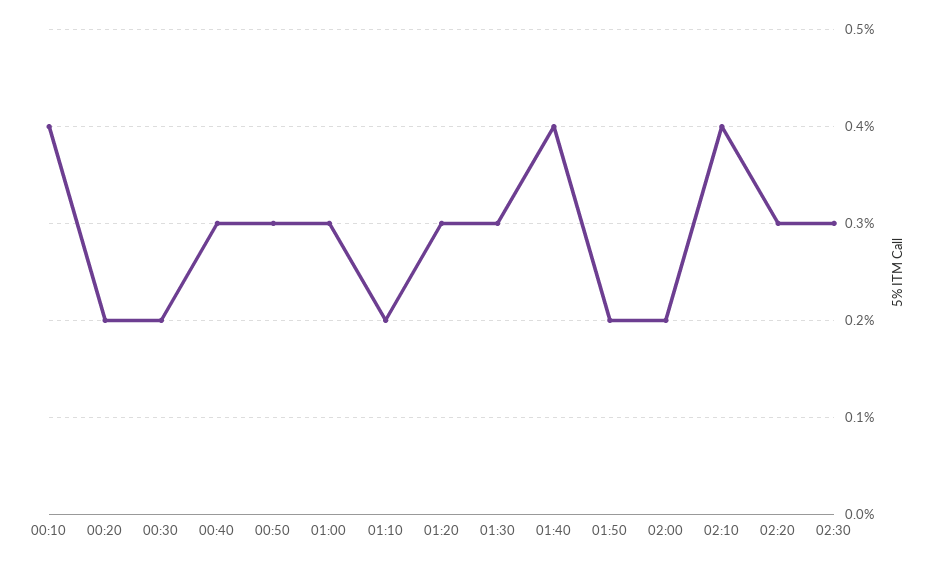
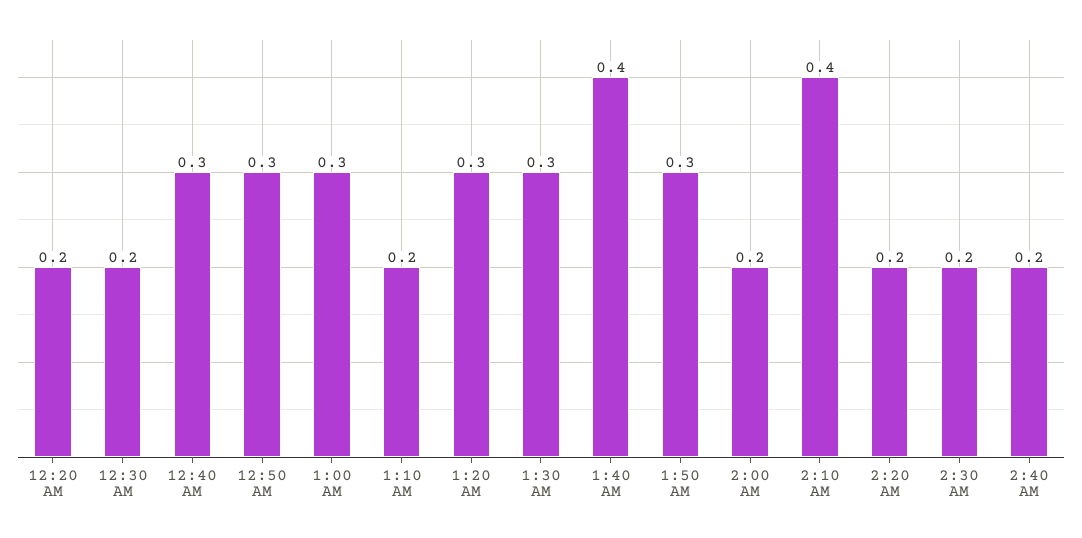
00:10: 0.4 -> none
01:50: 0.2 -> 0.3
02:20: 0.3 -> 0.2
02:30: 0.3 -> 0.2
2:40 AM: none -> 0.2

